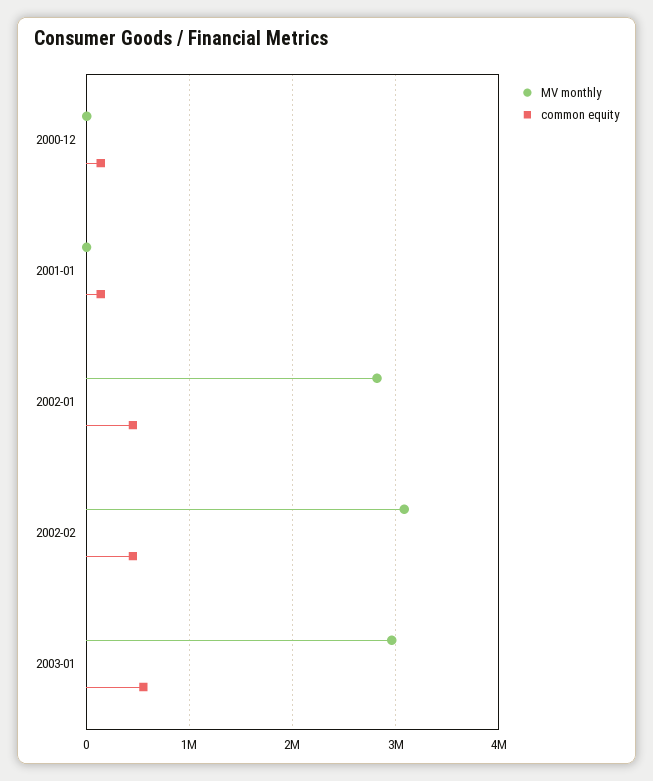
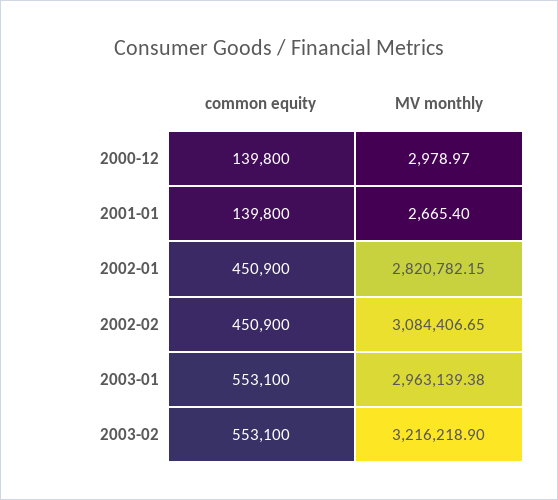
common equity, 2003-02: none -> 553100
MV monthly, 2003-02: none -> 3216218.9

